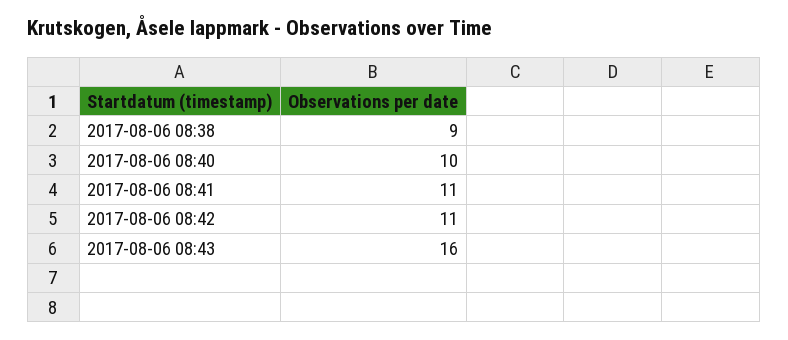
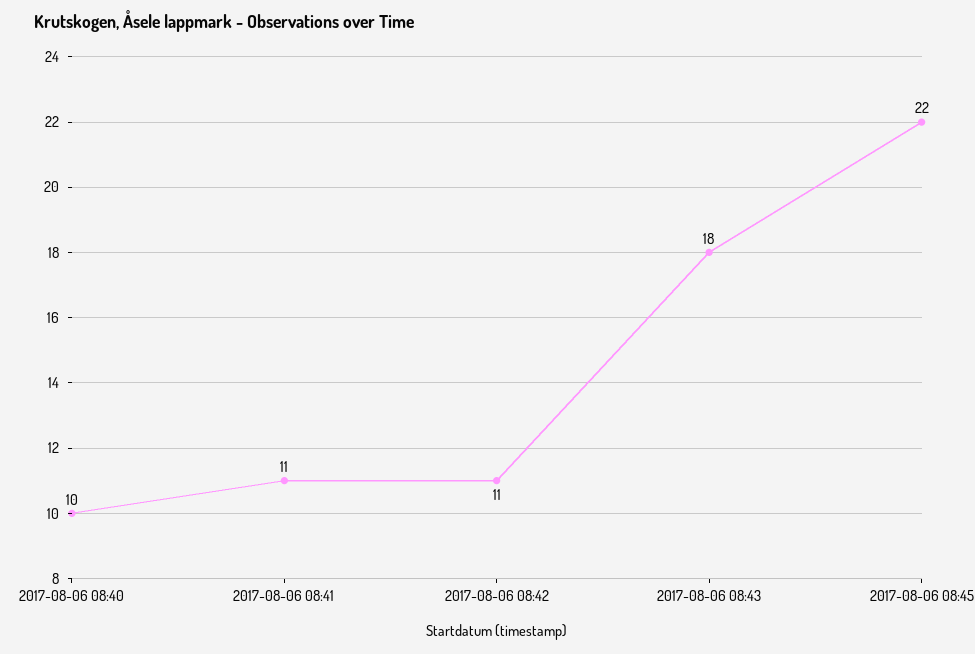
2017-08-06 08:38: 9 -> none
2017-08-06 08:43: 16 -> 18
2017-08-06 08:45: none -> 22

